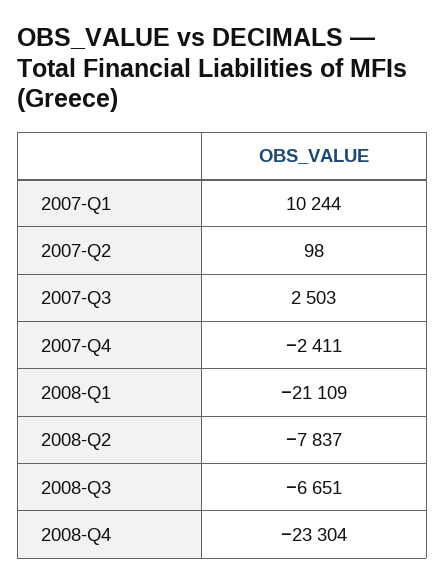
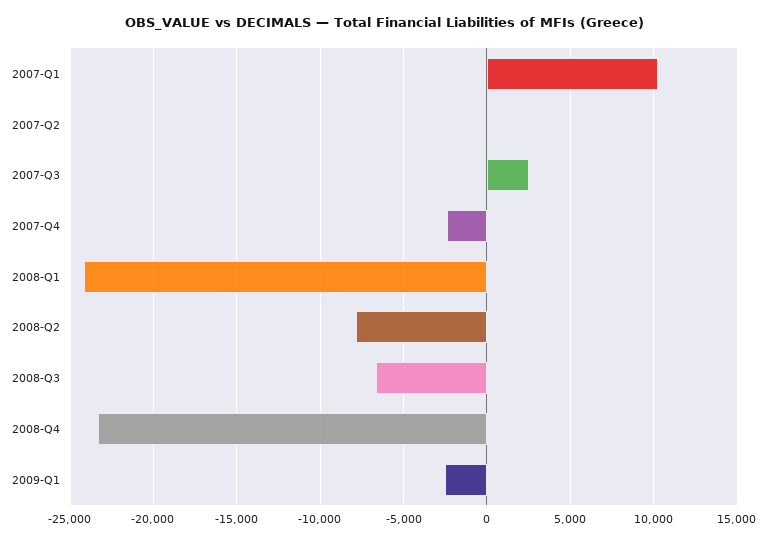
2008-Q1: -21109 -> -24000
2009-Q1: none -> -2500

